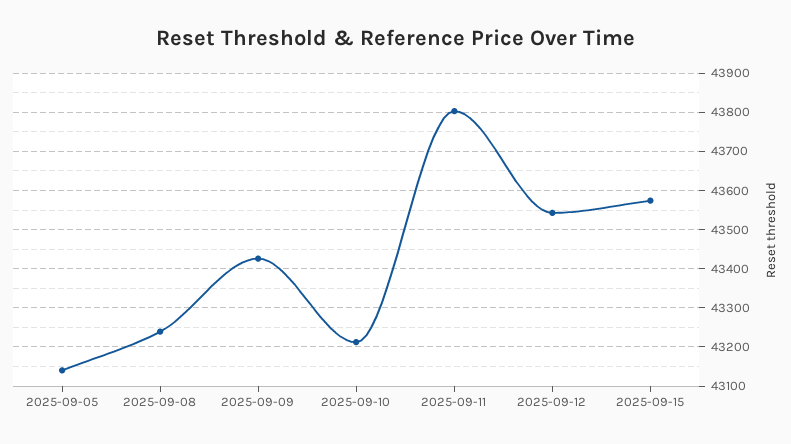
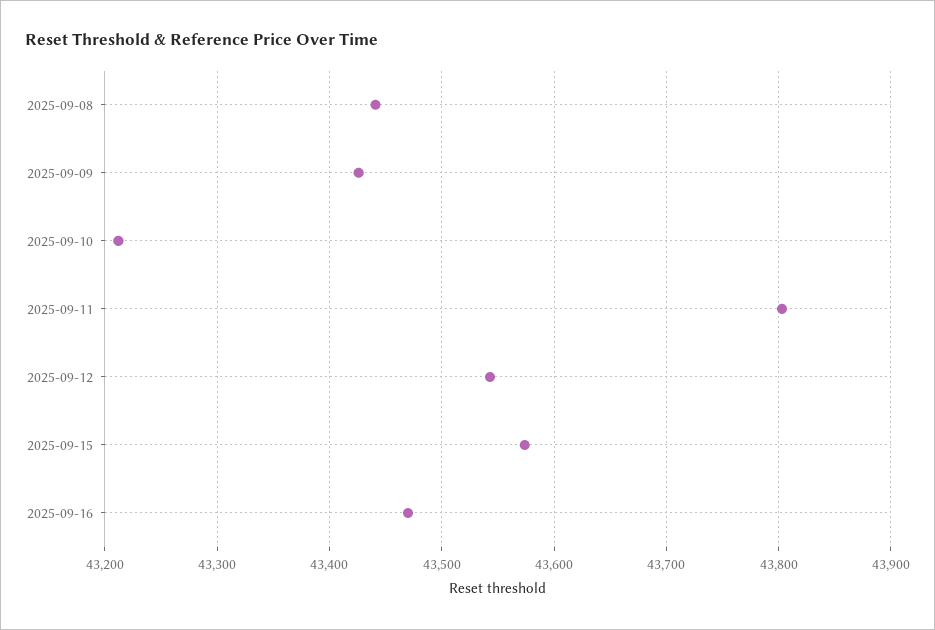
2025-09-05: 43140 -> none
2025-09-08: 43240 -> 43440
2025-09-16: none -> 43470

